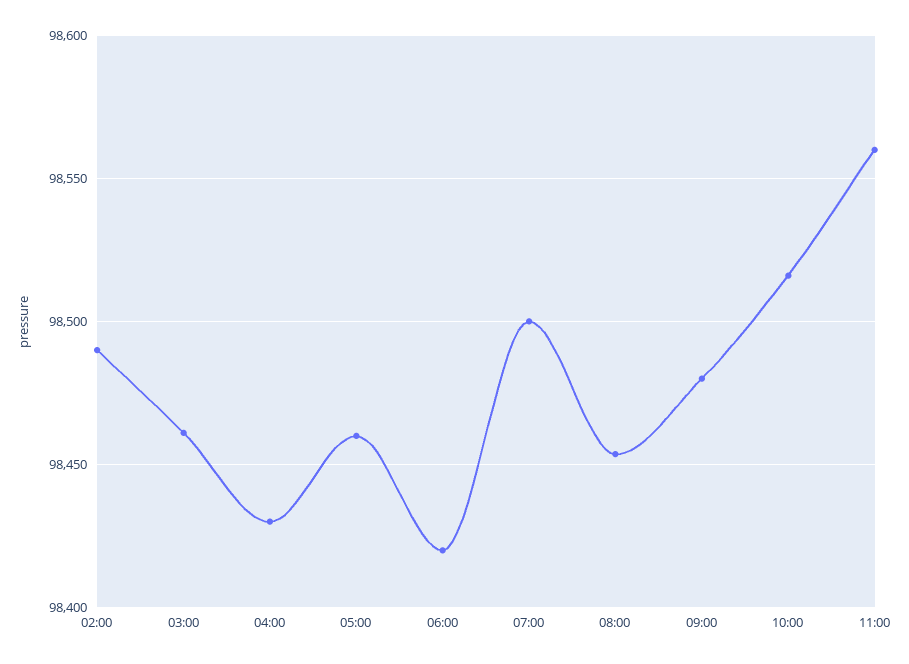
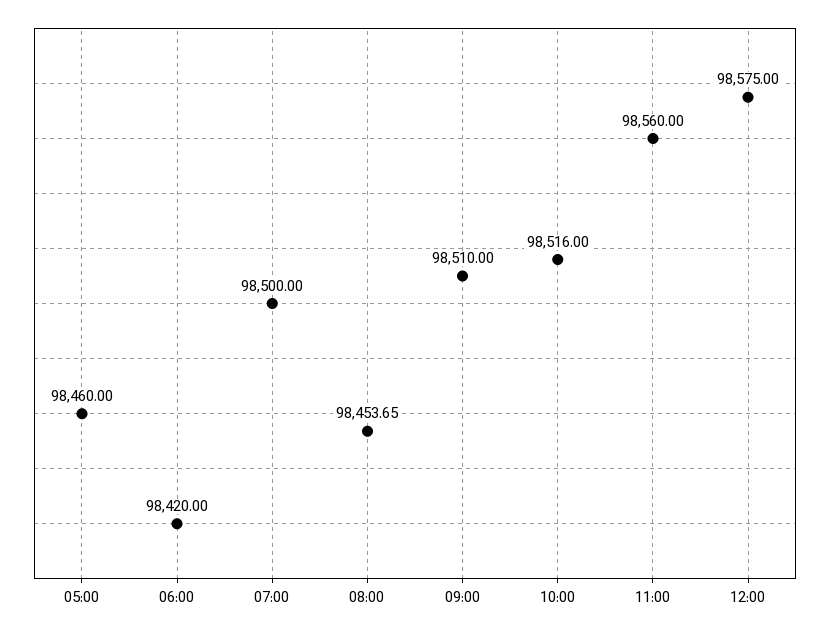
02:00: 98490 -> none
03:00: 98460 -> none
04:00: 98430 -> none
09:00: 98480 -> 98510
12:00: none -> 98575

